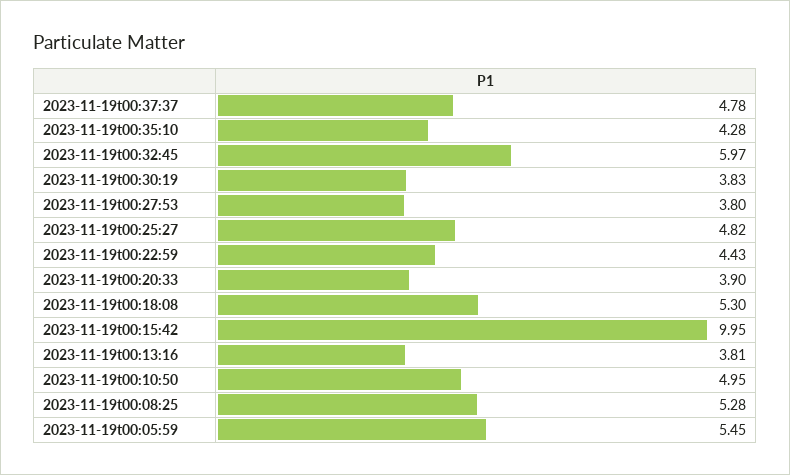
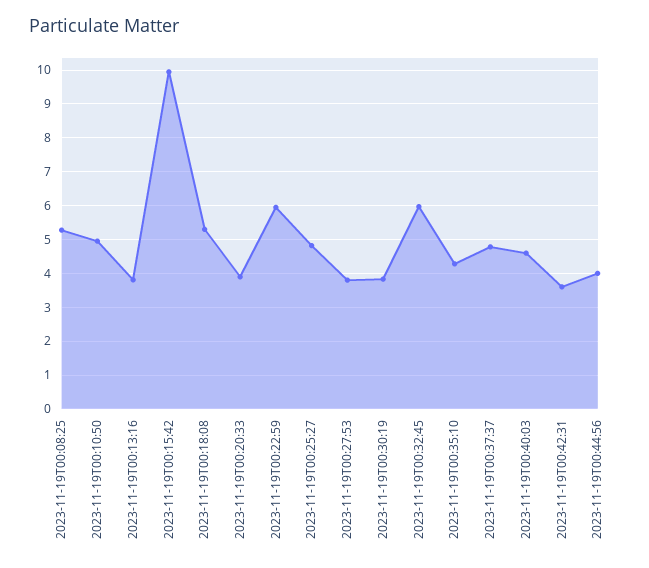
2023-11-19t00:22:59: 4.43 -> 6
2023-11-19t00:05:59: 5.45 -> none
2023-11-19T00:40:03: none -> 4.6
2023-11-19T00:42:31: none -> 3.6
2023-11-19T00:44:56: none -> 4

